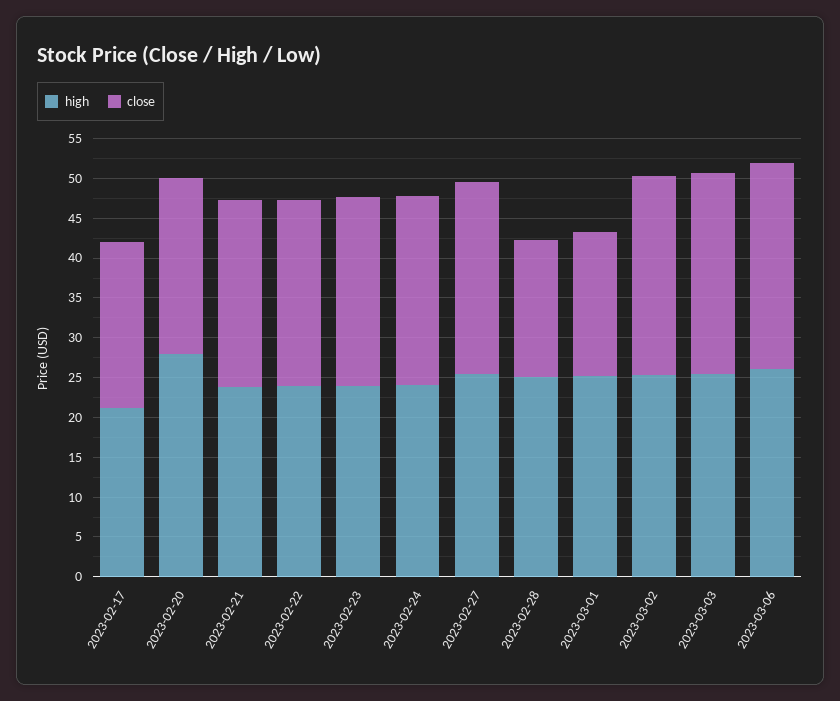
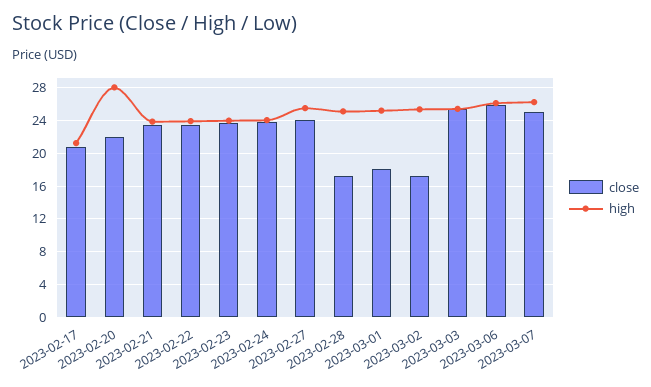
close, 2023-03-02: 25 -> 17
close, 2023-03-07: none -> 25
high, 2023-03-07: none -> 26

